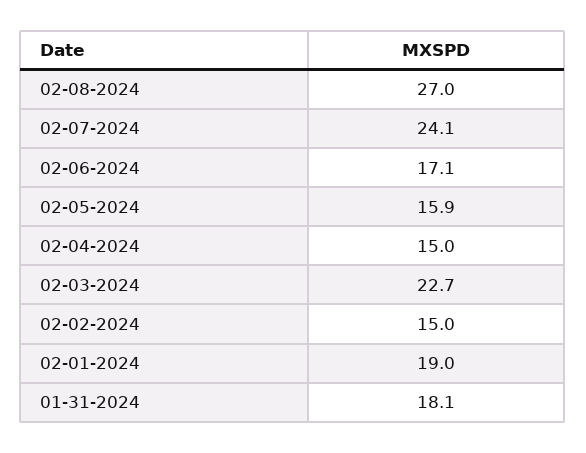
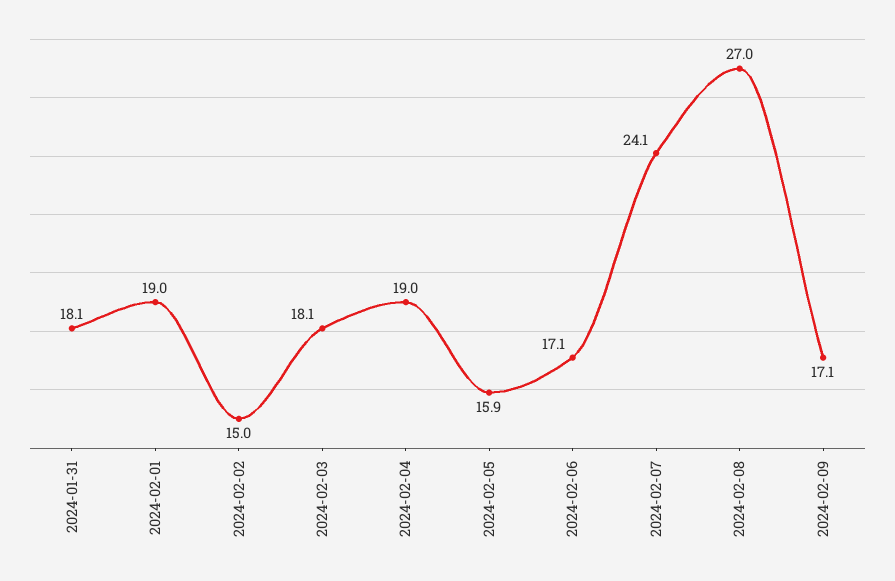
02-04-2024: 15 -> 19
02-03-2024: 22.7 -> 18.1
2024-02-09: none -> 17.1

